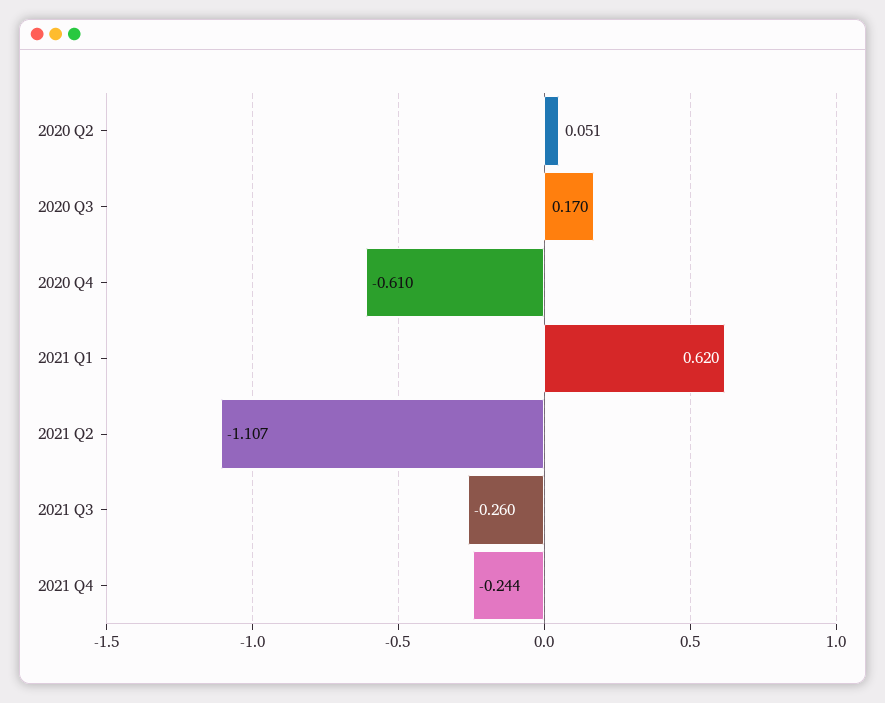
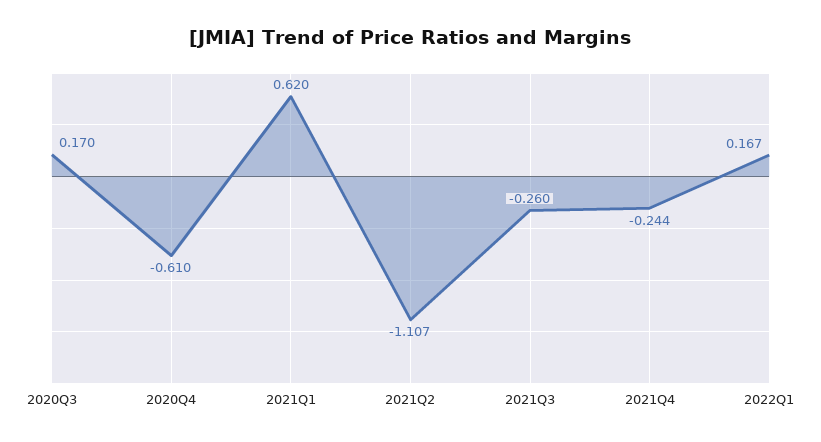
2020 Q2: 0.051 -> none
2022Q1: none -> 0.167

